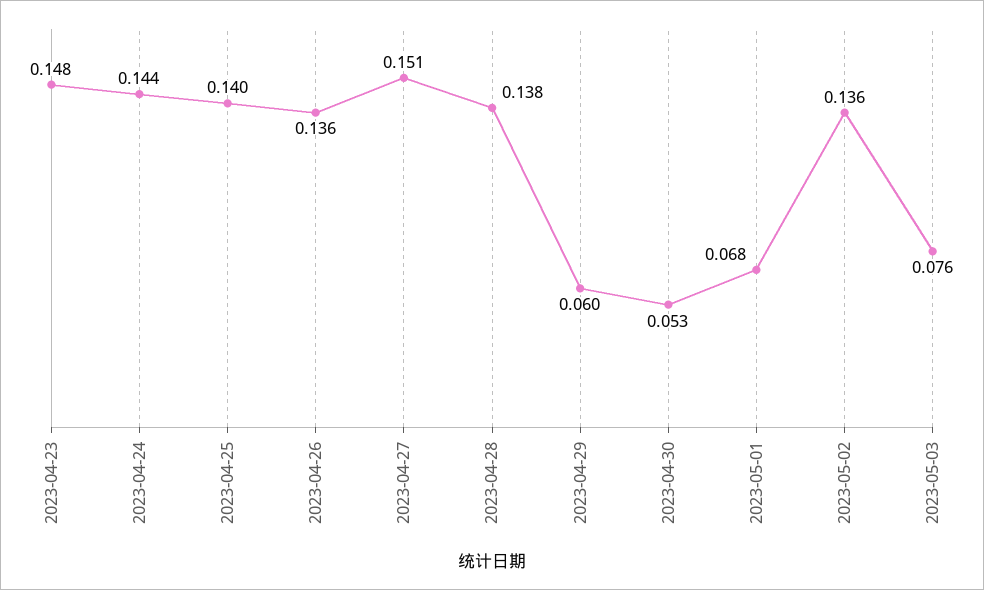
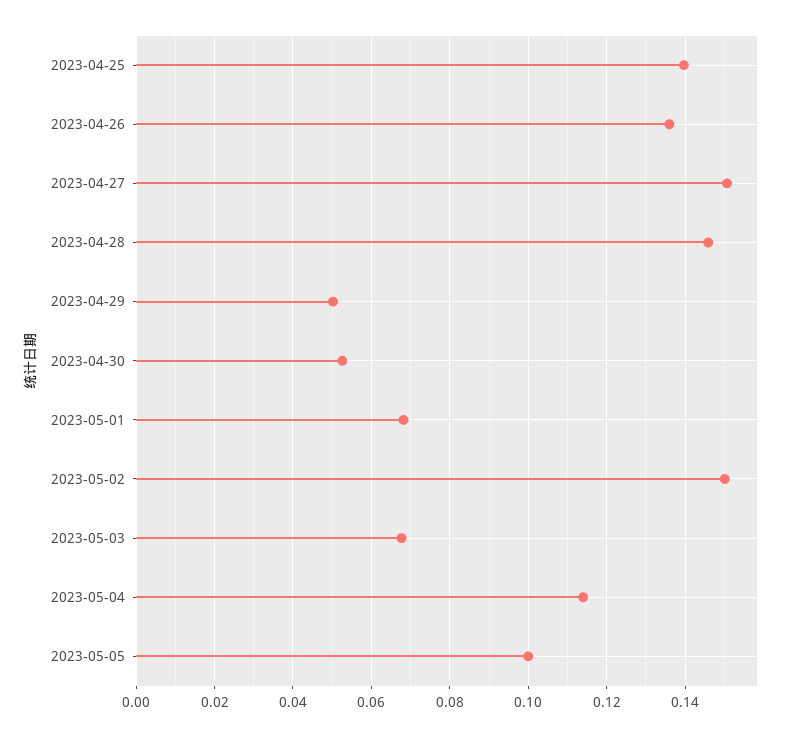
2023-04-23: 0.148 -> none
2023-04-24: 0.144 -> none
2023-04-28: 0.138 -> 0.146
2023-04-29: 0.06 -> 0.05
2023-05-02: 0.136 -> 0.15
2023-05-03: 0.076 -> 0.068
2023-05-04: none -> 0.114
2023-05-05: none -> 0.1

